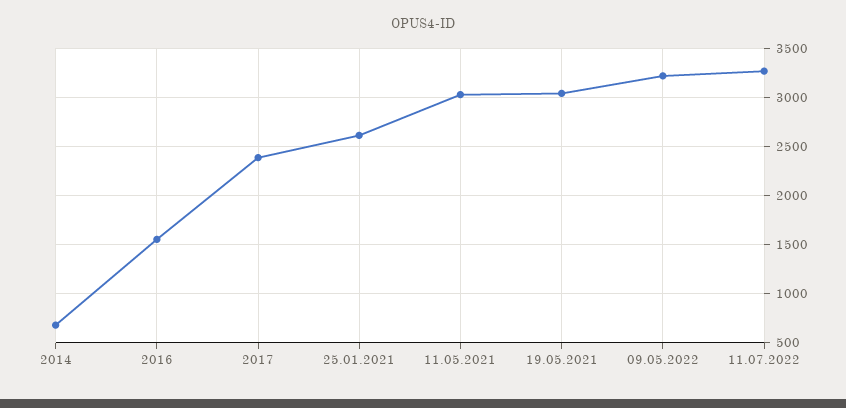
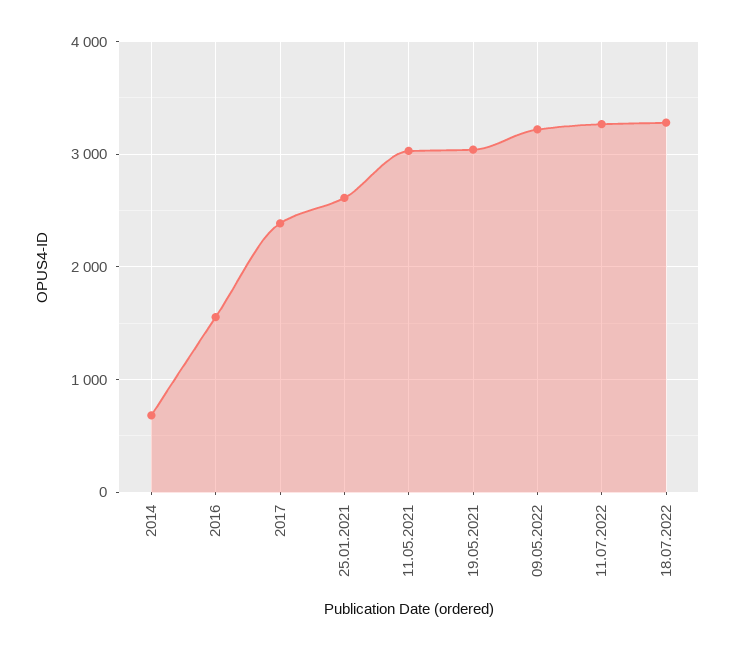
18.07.2022: none -> 3300

